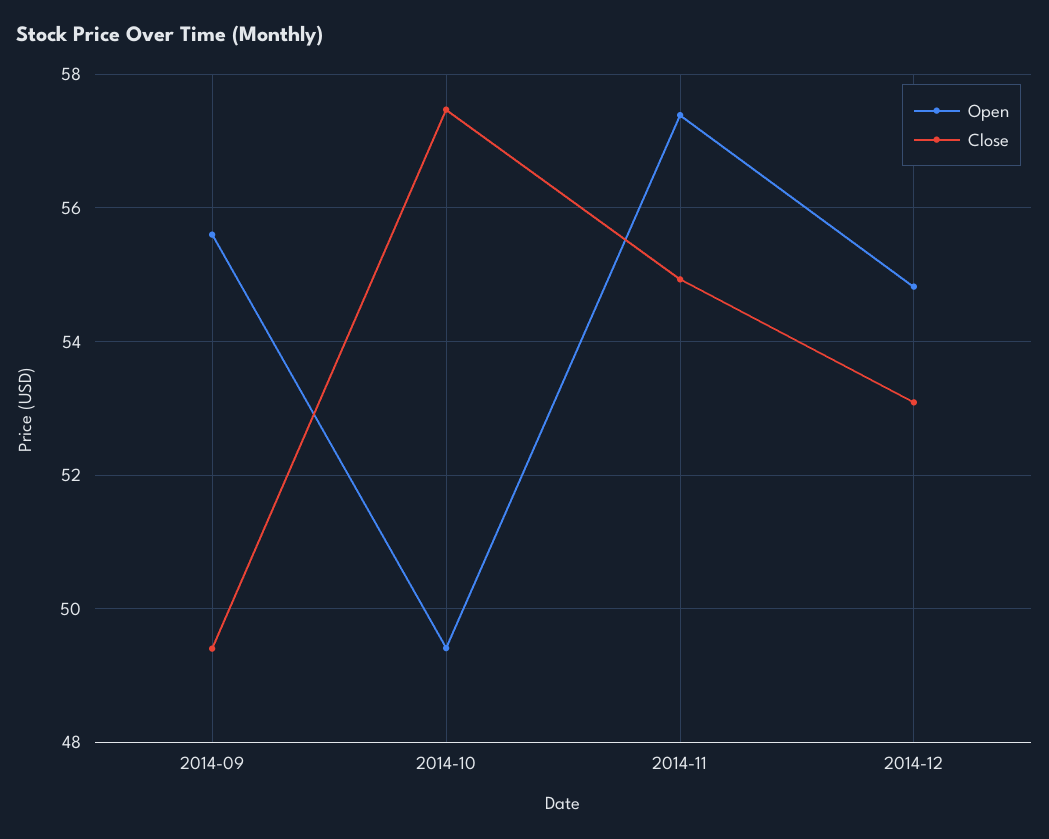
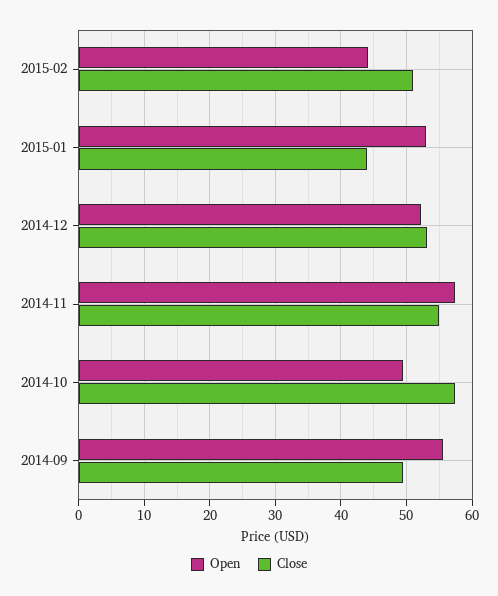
Open, 2014-12: 54.8 -> 52
Open, 2015-02: none -> 44
Close, 2015-02: none -> 51
Open, 2015-01: none -> 53
Close, 2015-01: none -> 44

